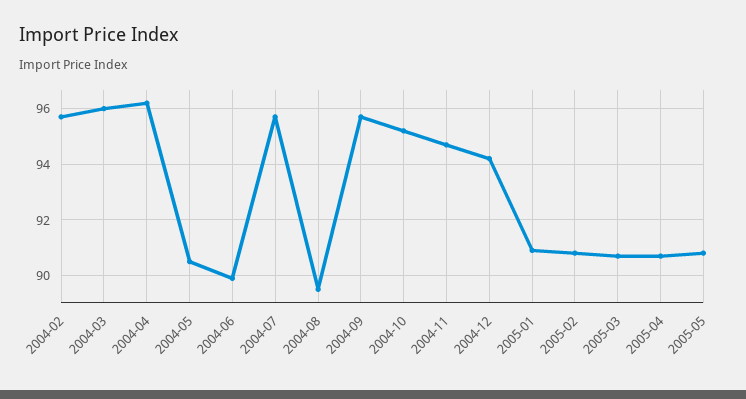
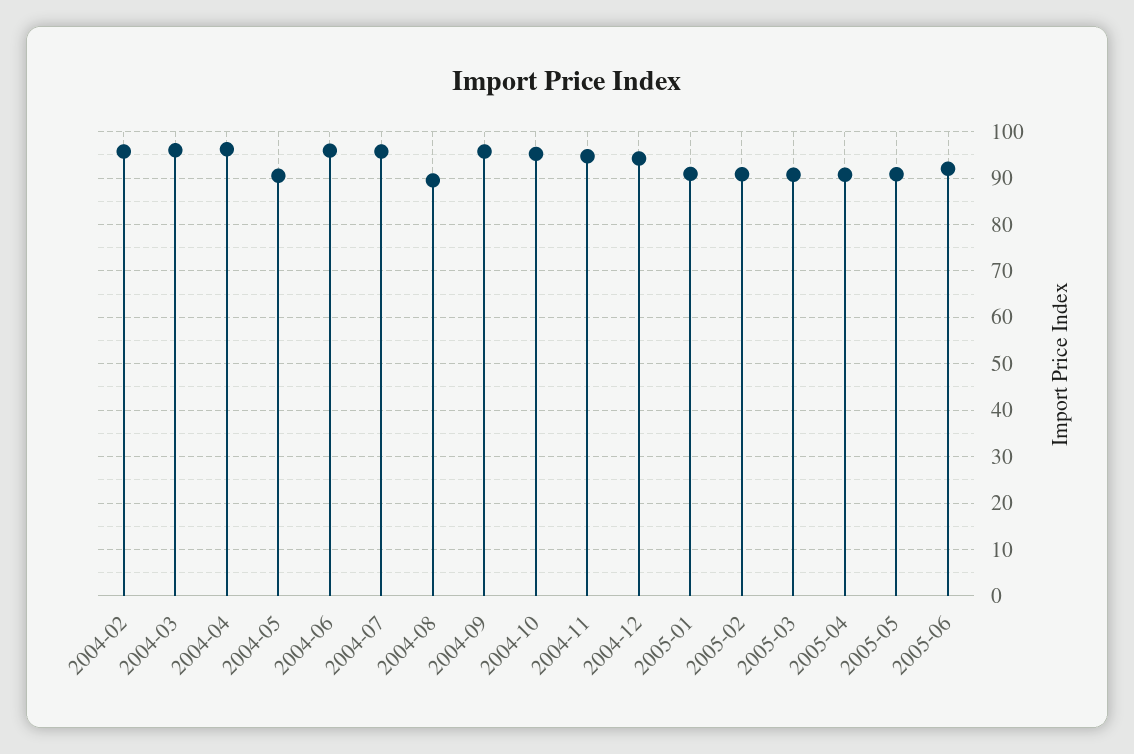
2004-06: 90 -> 96
2005-06: none -> 92

